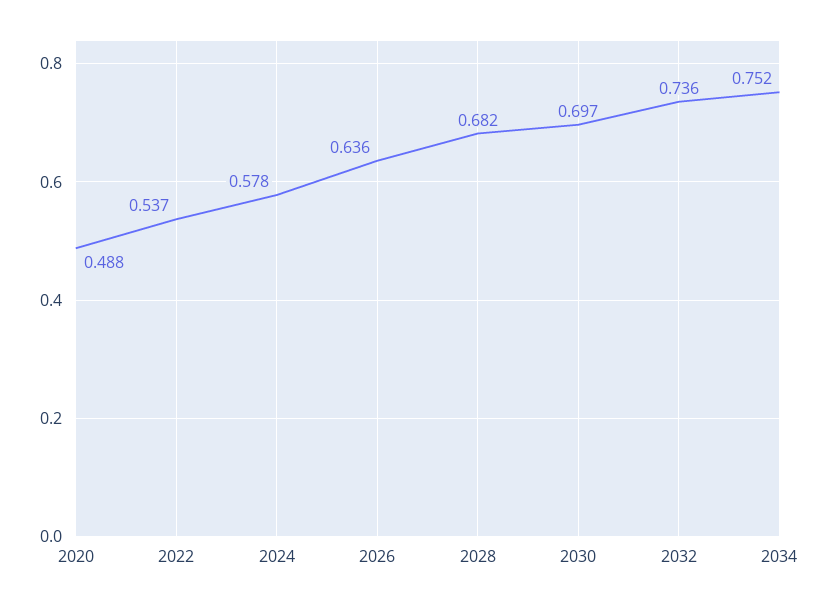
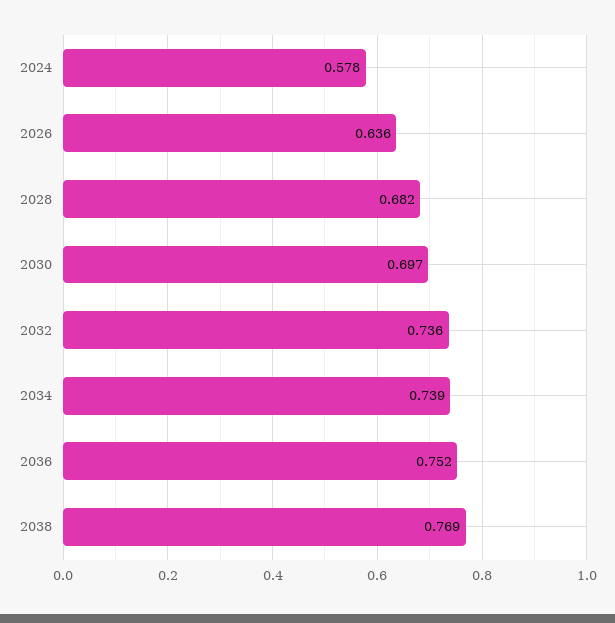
2020: 0.488 -> none
2022: 0.537 -> none
2034: 0.752 -> 0.739
2036: none -> 0.752
2038: none -> 0.769

